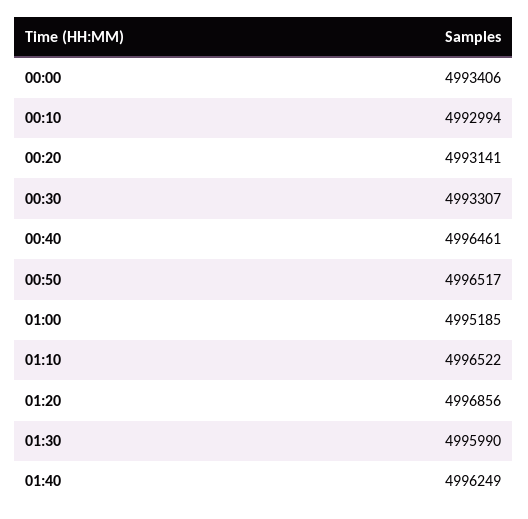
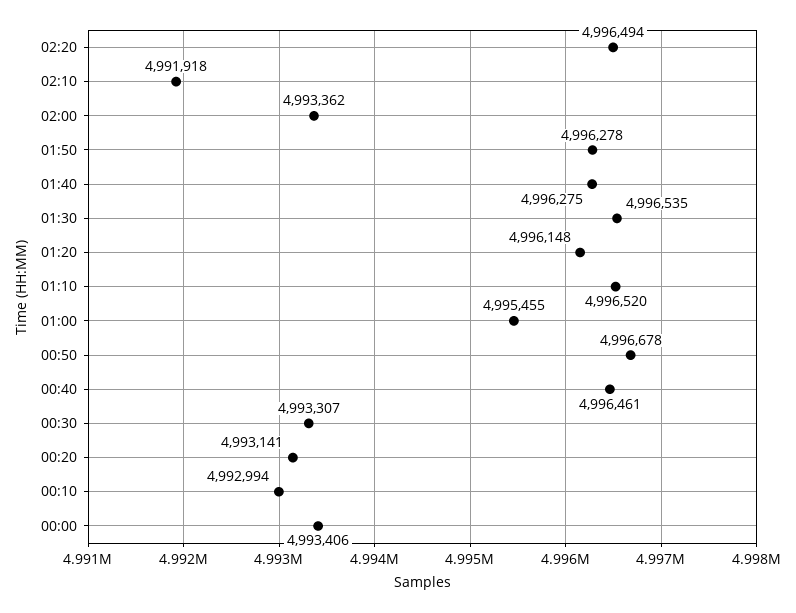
00:50: 4996517 -> 4996678
01:00: 4995185 -> 4995455
01:10: 4996522 -> 4996520
01:20: 4996856 -> 4996148
01:30: 4995990 -> 4996535
01:40: 4996249 -> 4996275
02:20: none -> 4996494
02:10: none -> 4991918
02:00: none -> 4993362
01:50: none -> 4996278

